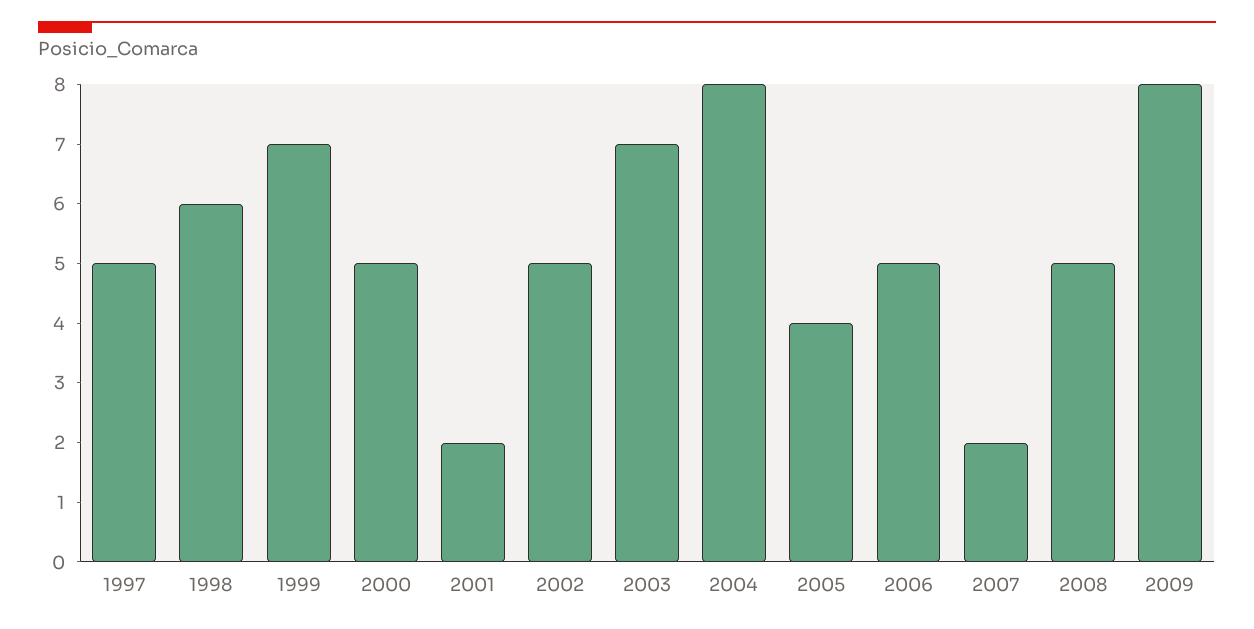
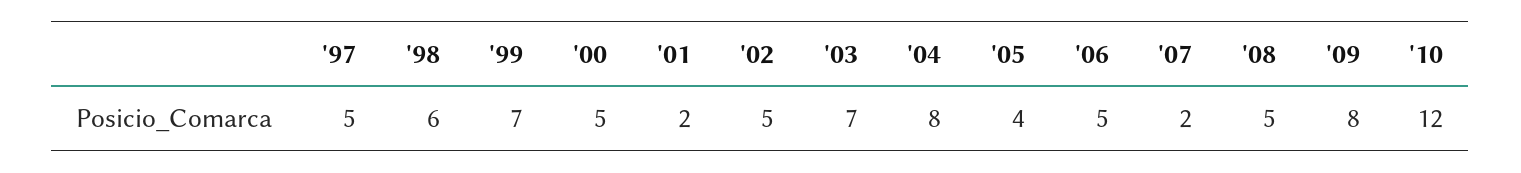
'10: none -> 12

